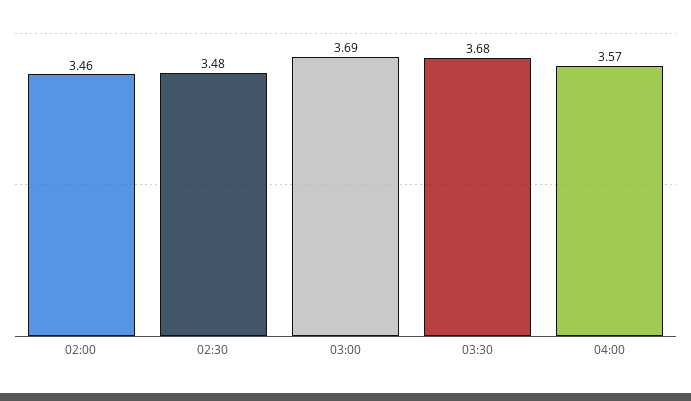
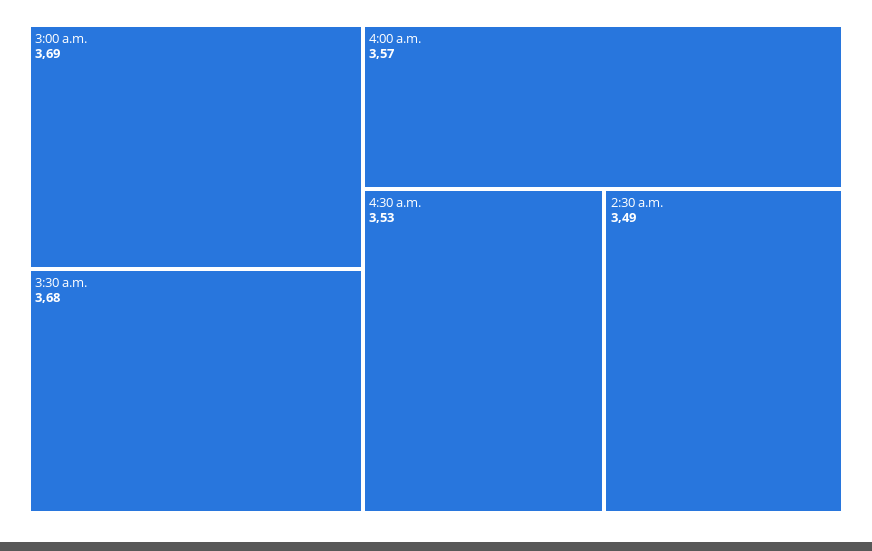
02:00: 3.46 -> none
02:30: 3.48 -> 3.49
4:30 a.m.: none -> 3.53

